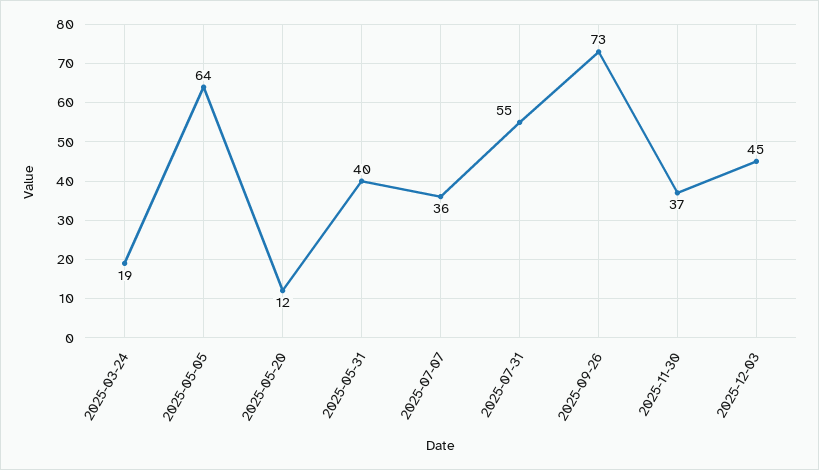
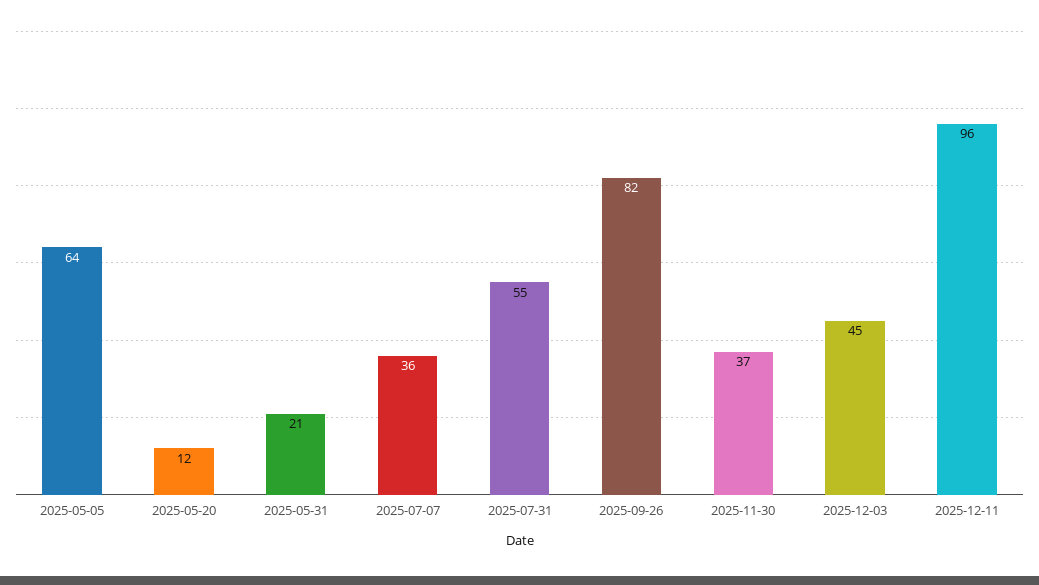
2025-03-24: 19 -> none
2025-05-31: 40 -> 21
2025-09-26: 73 -> 82
2025-12-11: none -> 96

